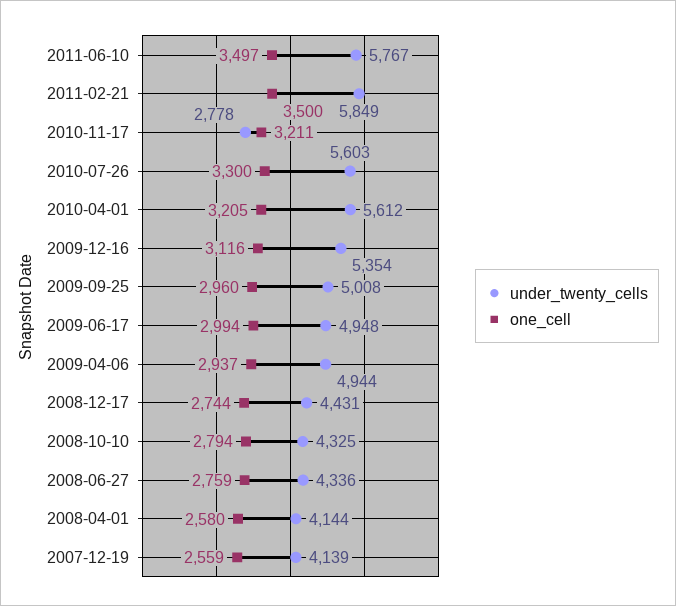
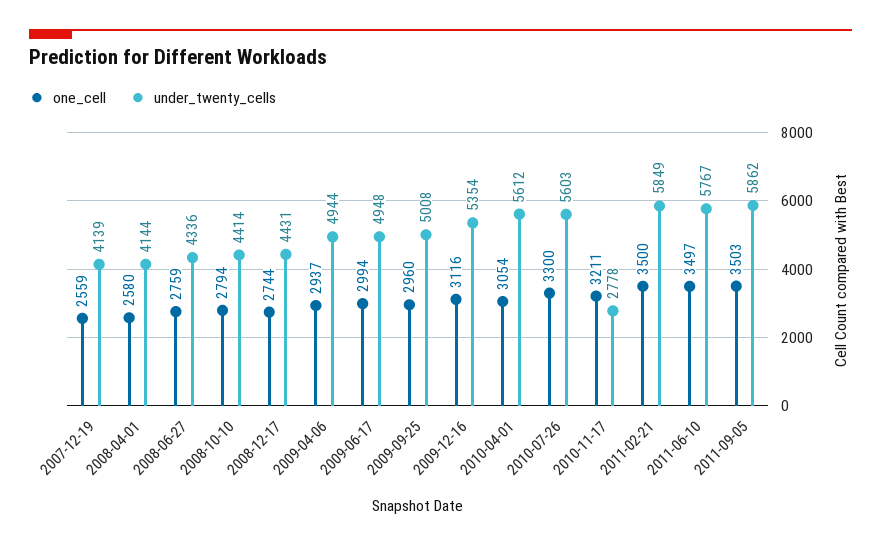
one_cell, 2010-04-01: 3205 -> 3054
under_twenty_cells, 2008-10-10: 4325 -> 4414
one_cell, 2011-09-05: none -> 3503
under_twenty_cells, 2011-09-05: none -> 5862

